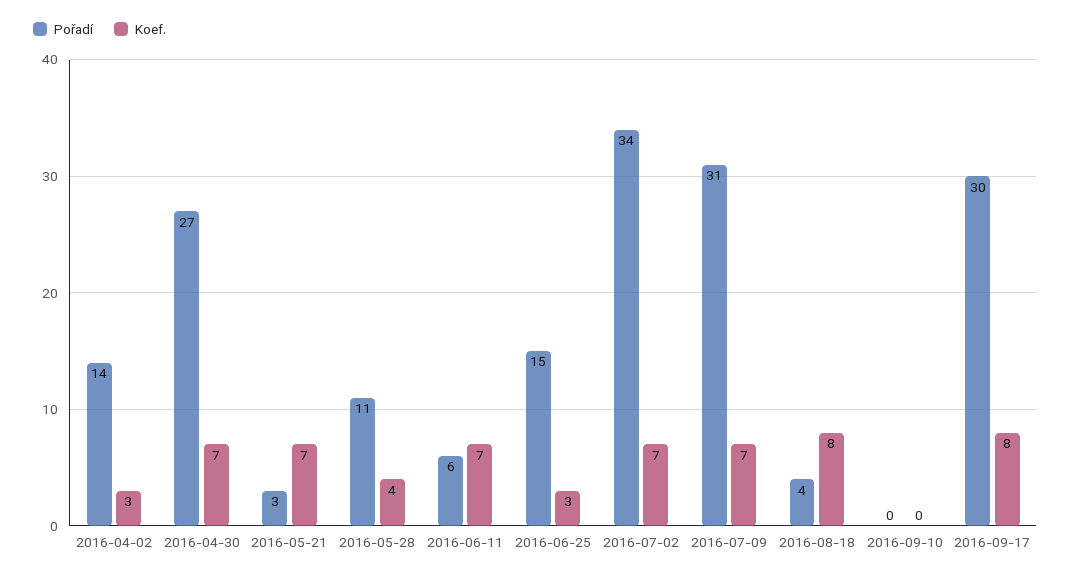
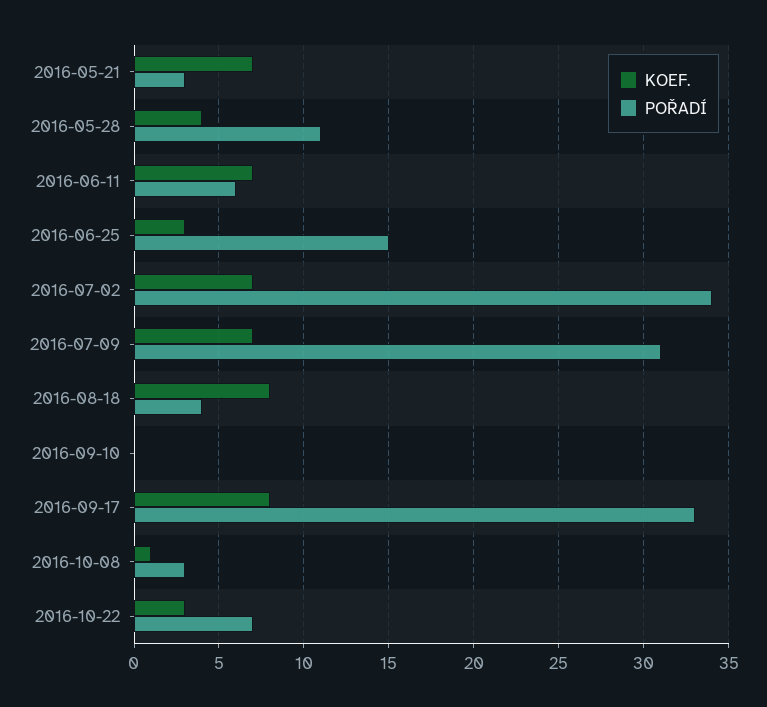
Pořadí, 2016-04-02: 14 -> none
Koef., 2016-04-02: 3 -> none
Pořadí, 2016-04-30: 27 -> none
Koef., 2016-04-30: 7 -> none
Pořadí, 2016-09-17: 30 -> 33
Koef., 2016-10-08: none -> 1
Pořadí, 2016-10-08: none -> 3
Koef., 2016-10-22: none -> 3
Pořadí, 2016-10-22: none -> 7

